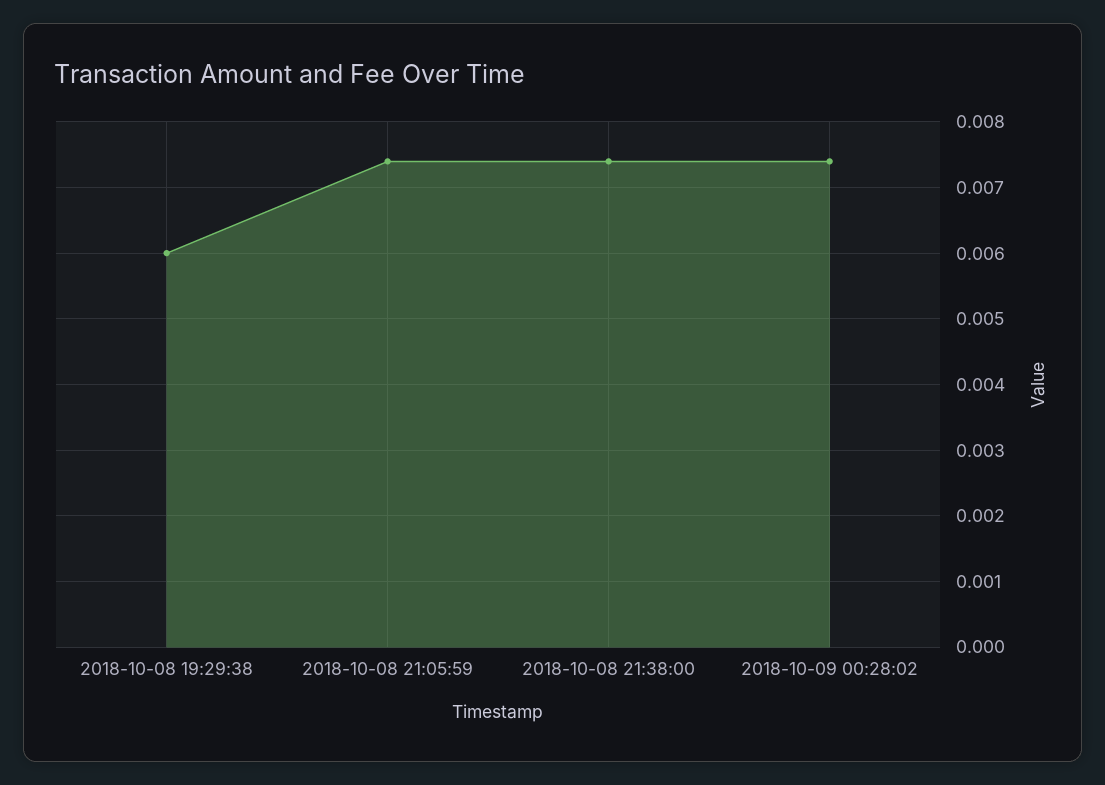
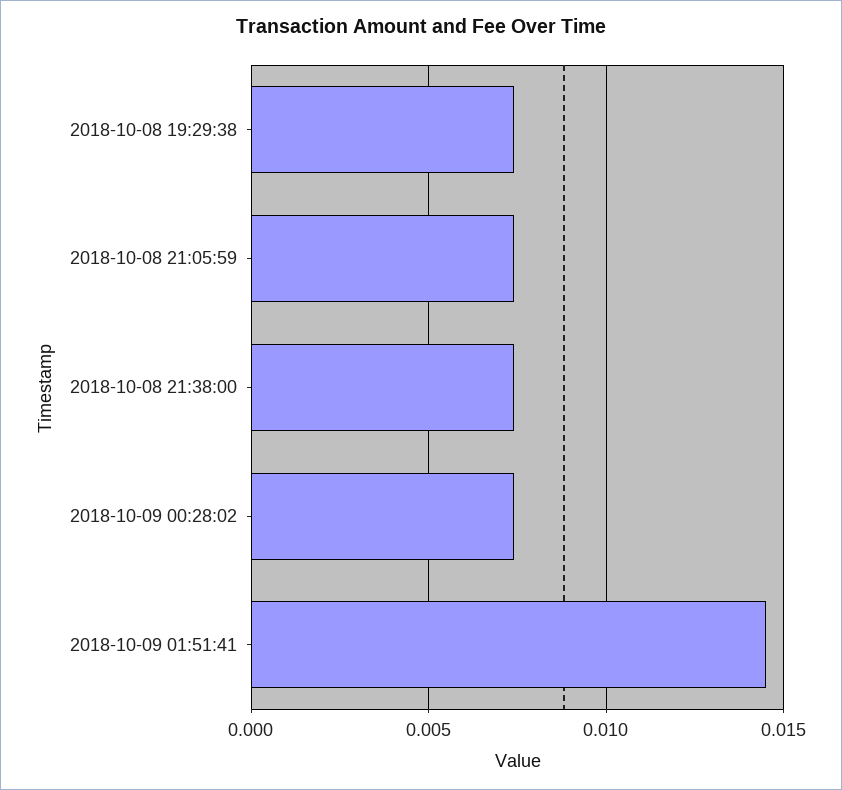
2018-10-08 19:29:38: 0.006 -> 0.0075
2018-10-09 01:51:41: none -> 0.0145

